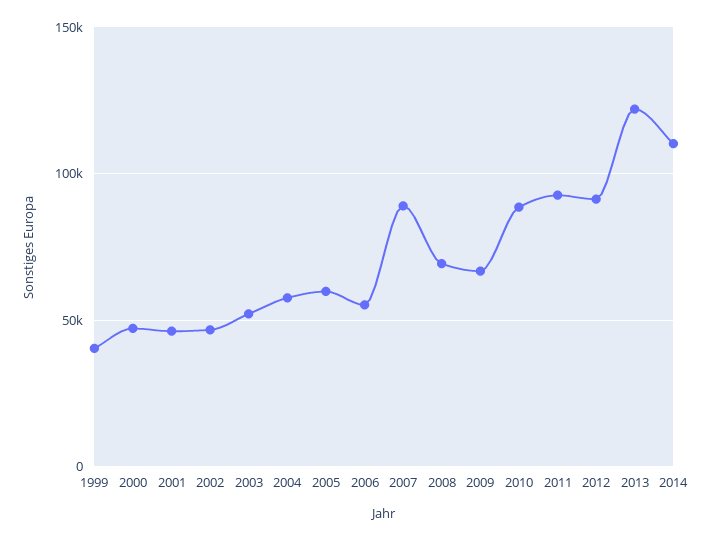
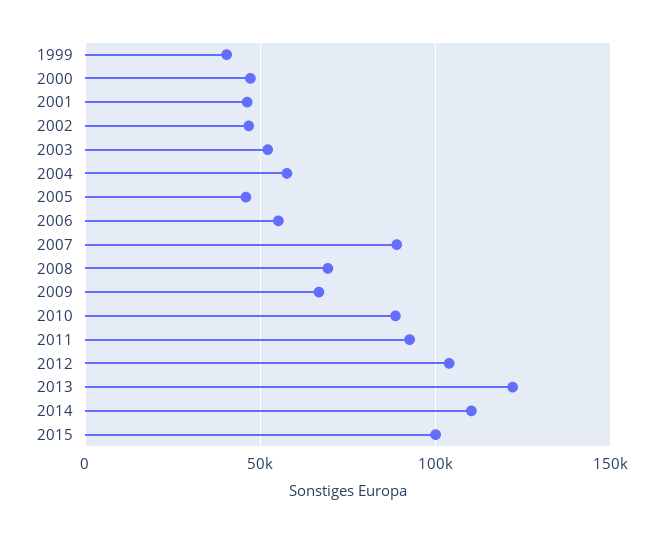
2005: 60000 -> 45000
2012: 90000 -> 105000
2015: none -> 100000

